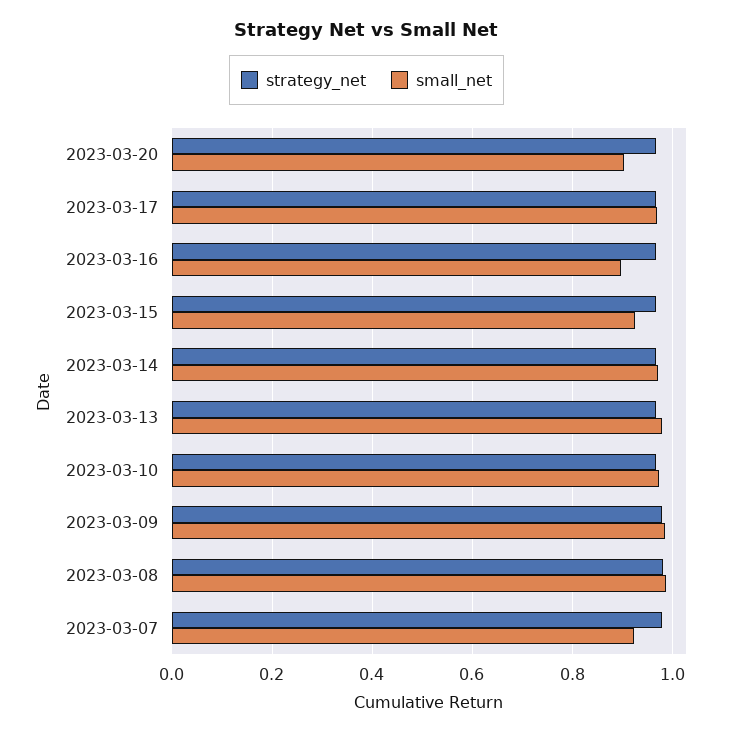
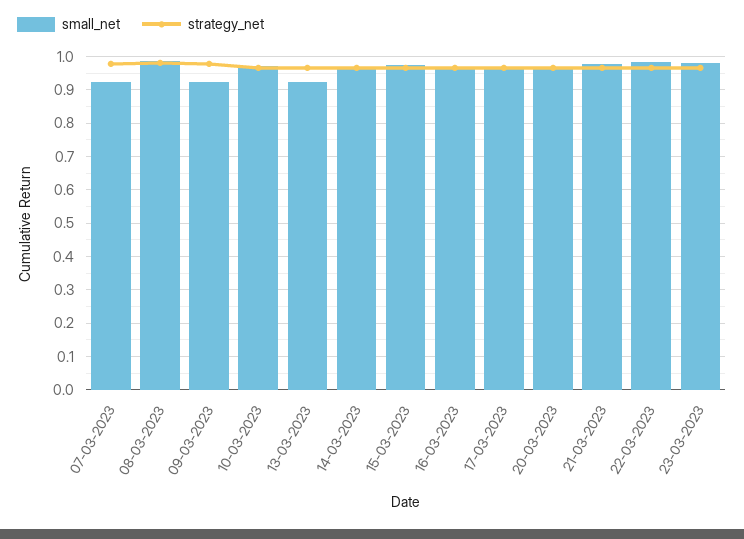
small_net, 2023-03-20: 0.9 -> 0.96
small_net, 2023-03-16: 0.9 -> 0.96
small_net, 2023-03-15: 0.92 -> 0.98
small_net, 2023-03-13: 0.98 -> 0.92
small_net, 2023-03-09: 0.98 -> 0.92
small_net, 21-03-2023: none -> 0.98
strategy_net, 21-03-2023: none -> 0.96
small_net, 22-03-2023: none -> 0.98
strategy_net, 22-03-2023: none -> 0.96
small_net, 23-03-2023: none -> 0.98
strategy_net, 23-03-2023: none -> 0.96

